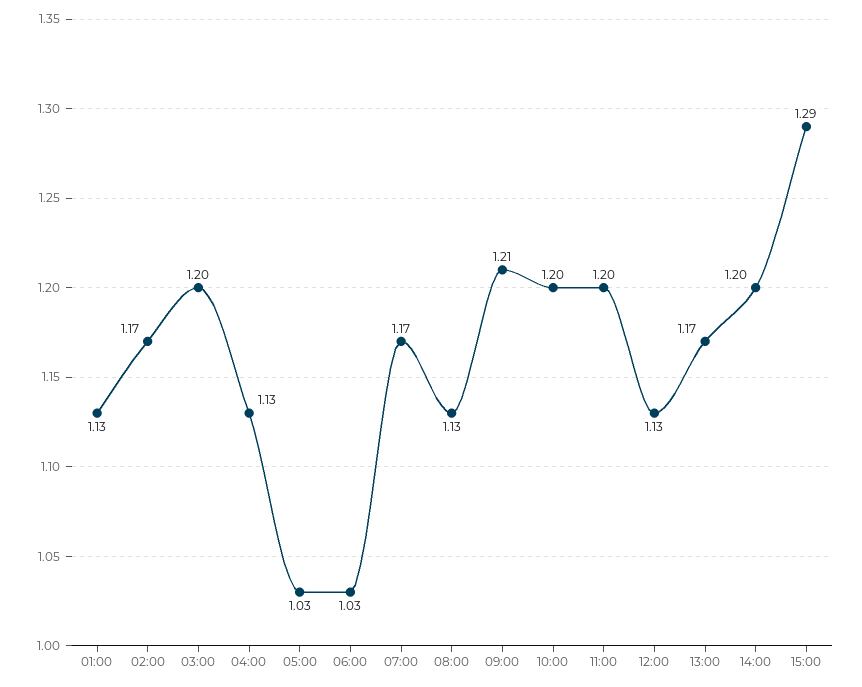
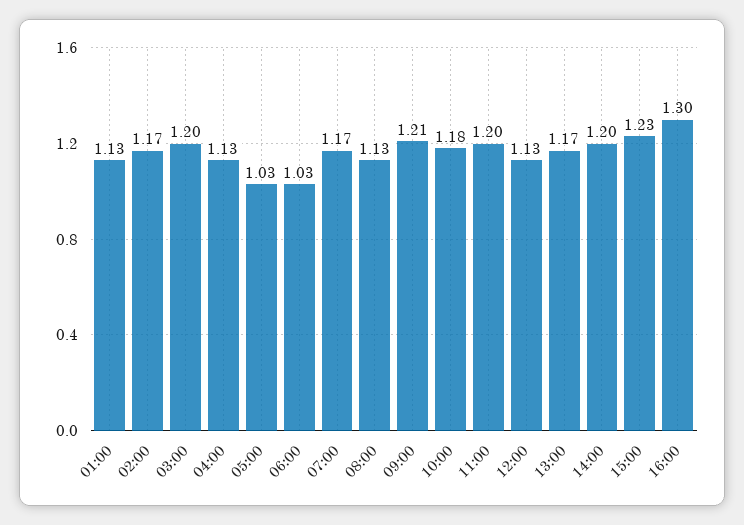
10:00: 1.2 -> 1.18
15:00: 1.29 -> 1.23
16:00: none -> 1.3

